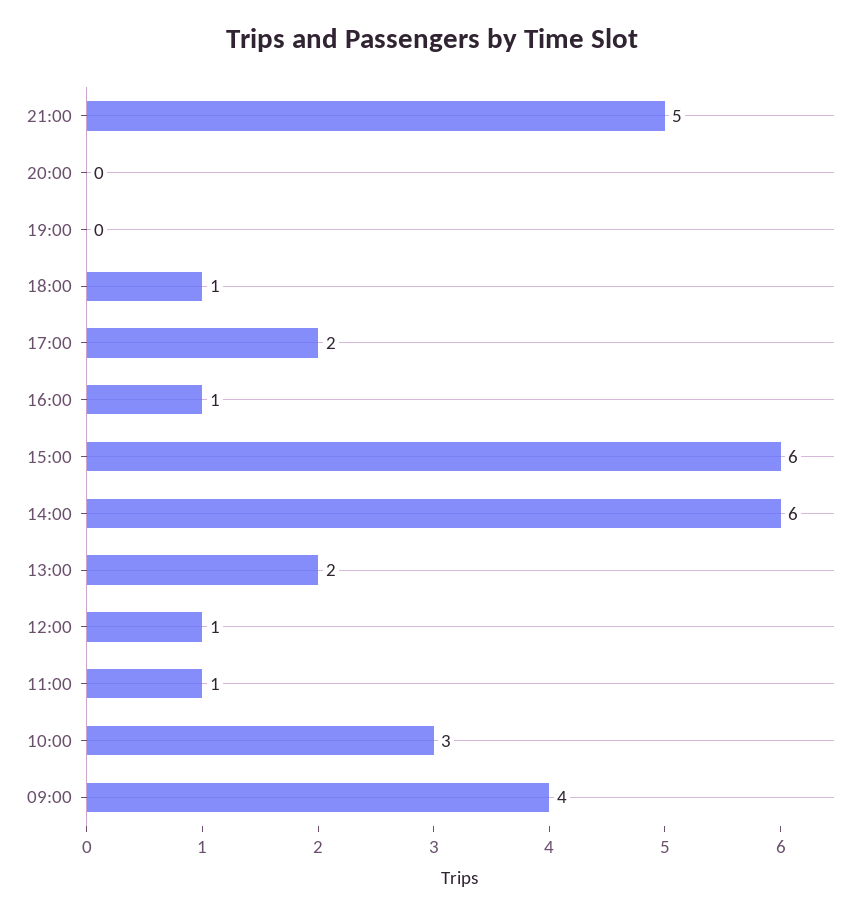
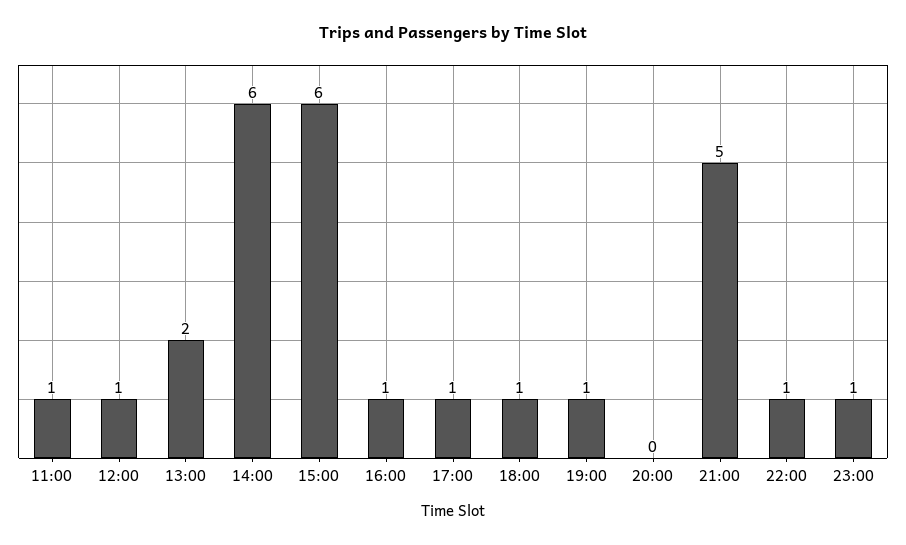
19:00: 0 -> 1
17:00: 2 -> 1
10:00: 3 -> none
09:00: 4 -> none
22:00: none -> 1
23:00: none -> 1

